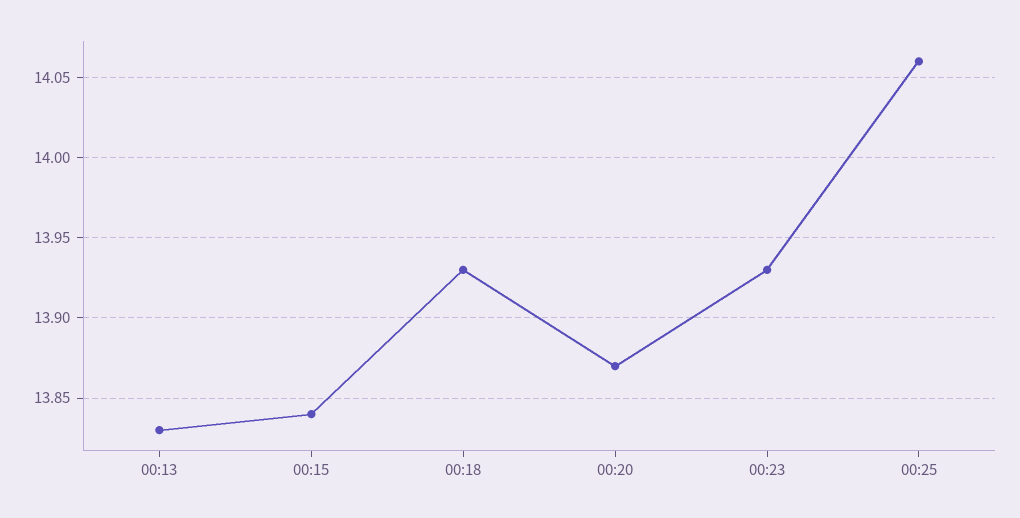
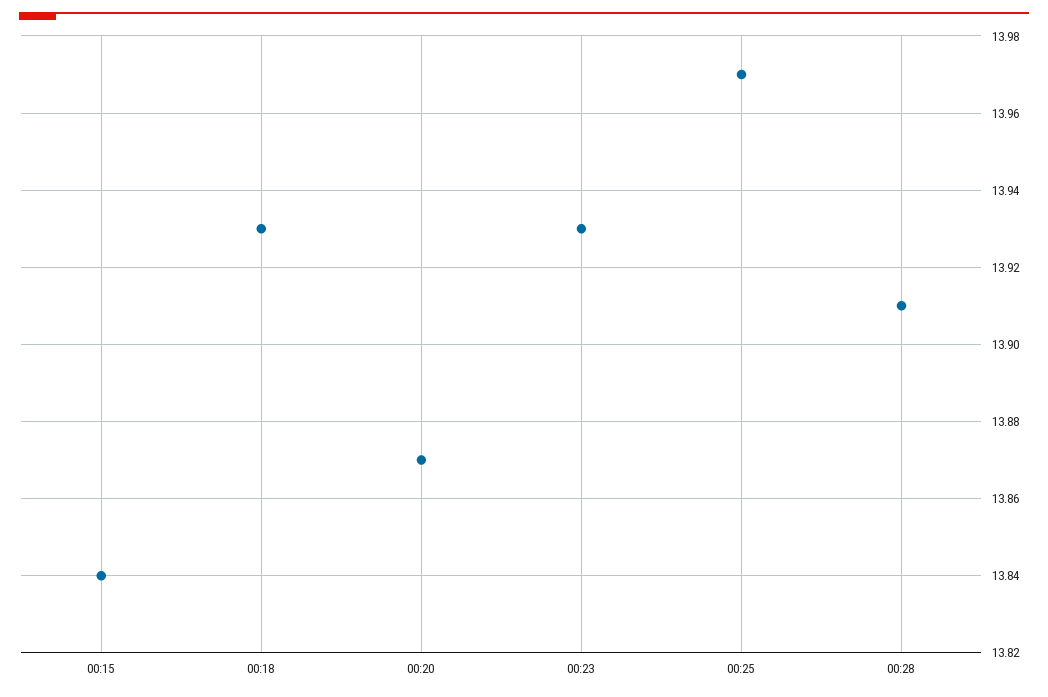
00:13: 13.83 -> none
00:25: 14.06 -> 13.97
00:28: none -> 13.91

